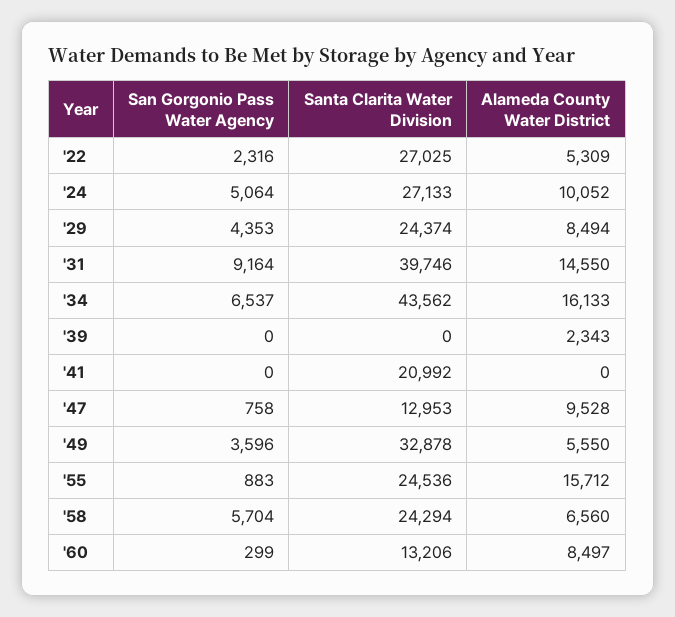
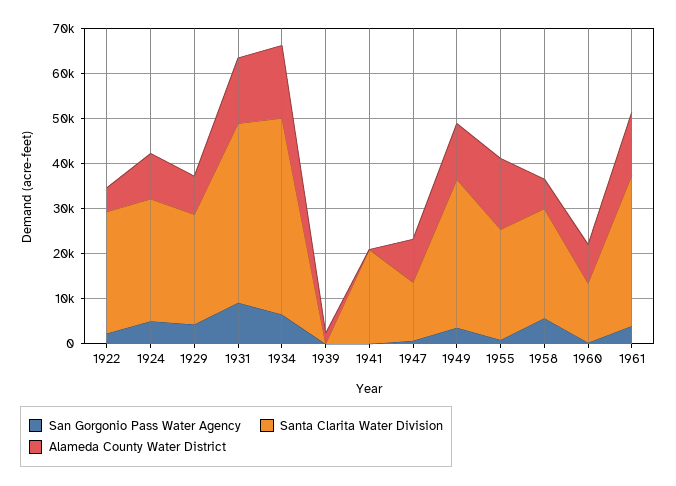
Alameda County Water District, '49: 5550 -> 12000
San Gorgonio Pass Water Agency, 1961: none -> 4000
Santa Clarita Water Division, 1961: none -> 34000
Alameda County Water District, 1961: none -> 14000

